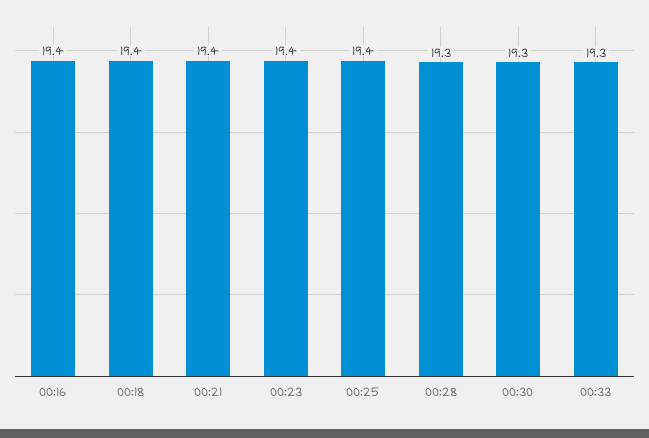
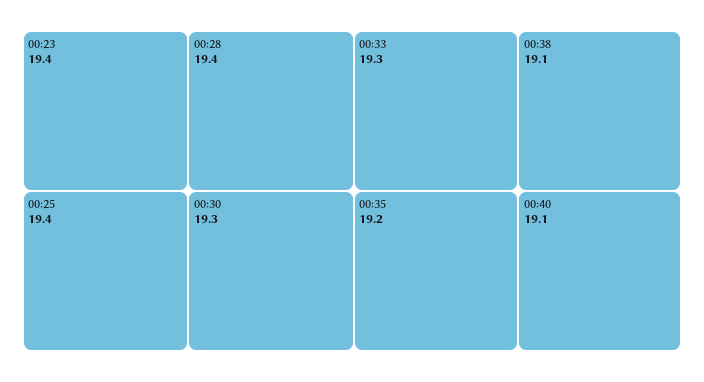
00:16: 19.4 -> none
00:18: 19.4 -> none
00:21: 19.4 -> none
00:28: 19.3 -> 19.4
00:35: none -> 19.2
00:38: none -> 19.1
00:40: none -> 19.1

